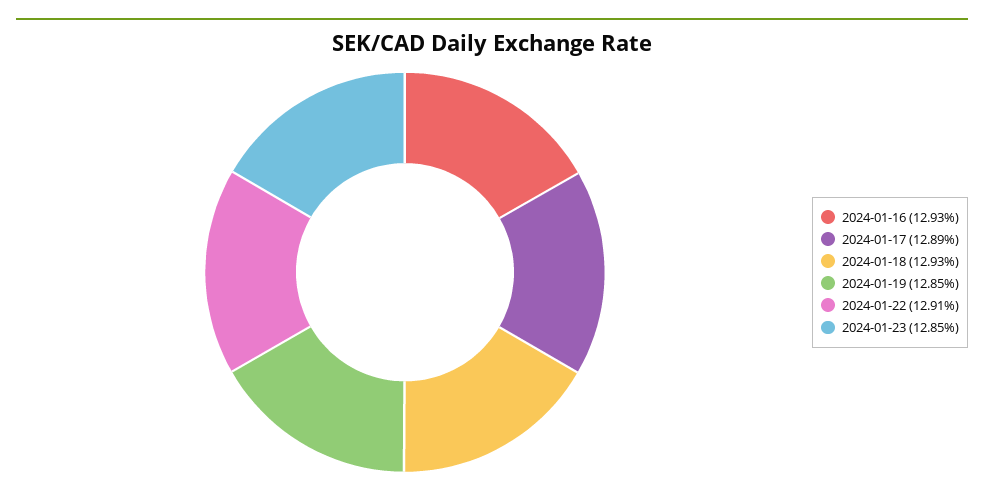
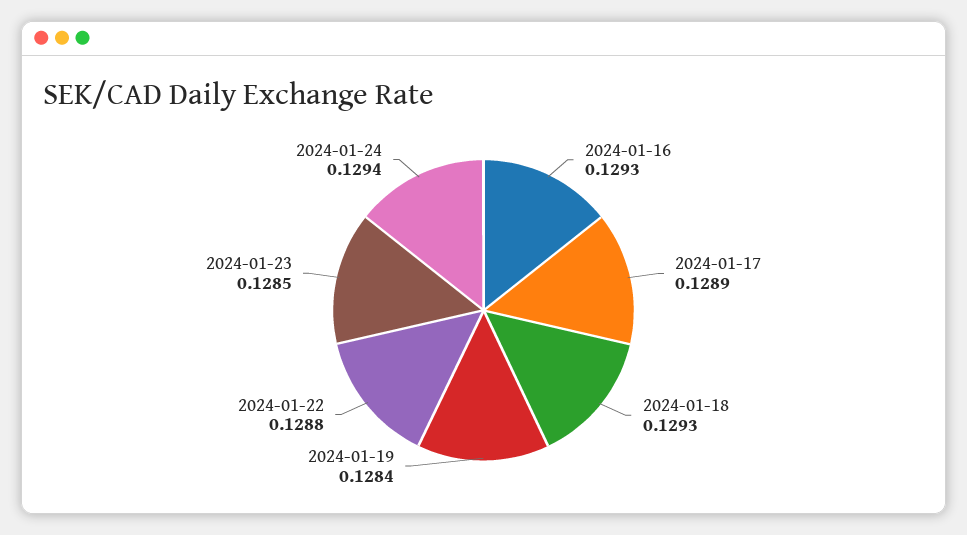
2024-01-19: 0.1285 -> 0.1284
2024-01-22: 0.1291 -> 0.1288
2024-01-24: none -> 0.1294

